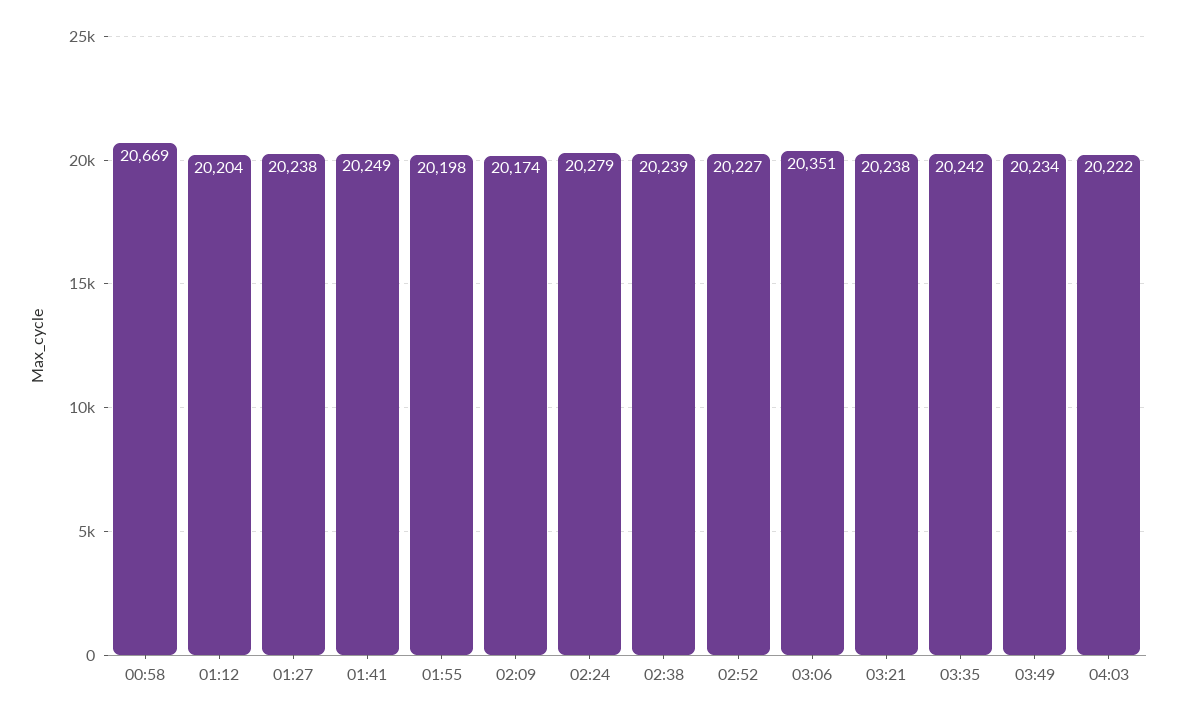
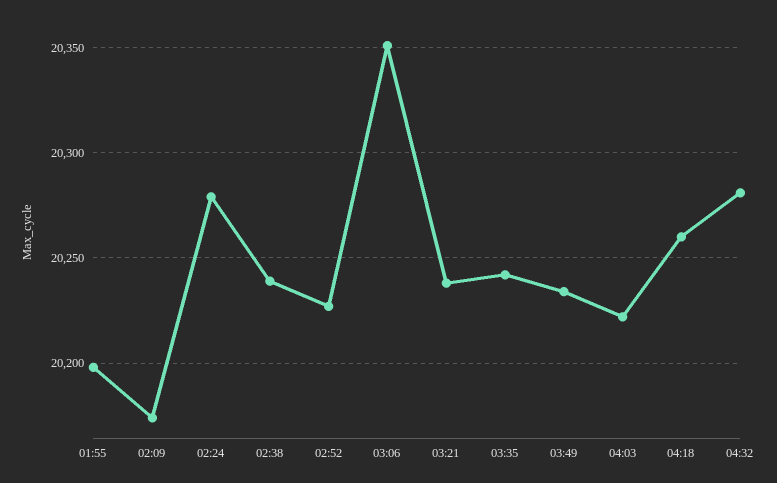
00:58: 20669 -> none
01:12: 20204 -> none
01:27: 20238 -> none
01:41: 20249 -> none
04:18: none -> 20260
04:32: none -> 20280

